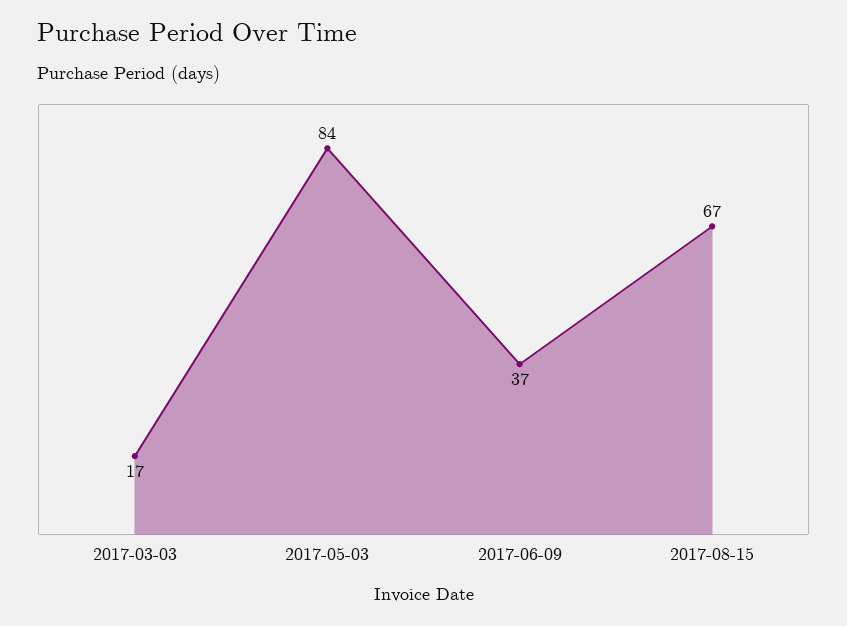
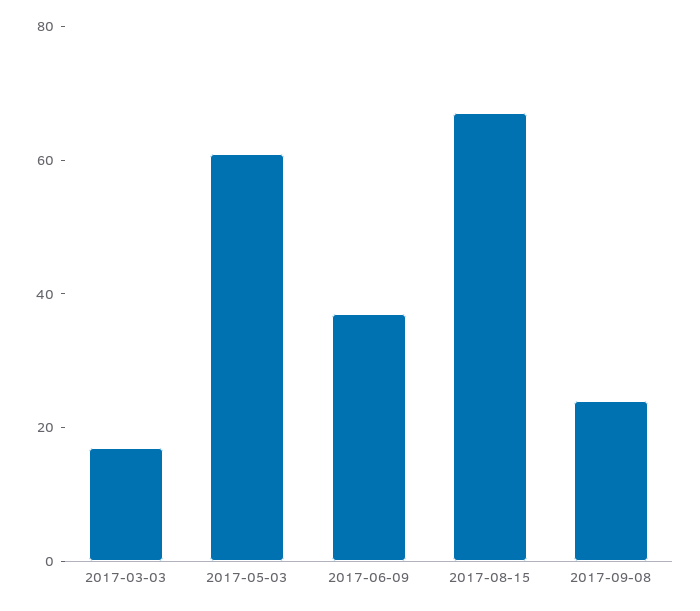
2017-05-03: 84 -> 60
2017-09-08: none -> 25

